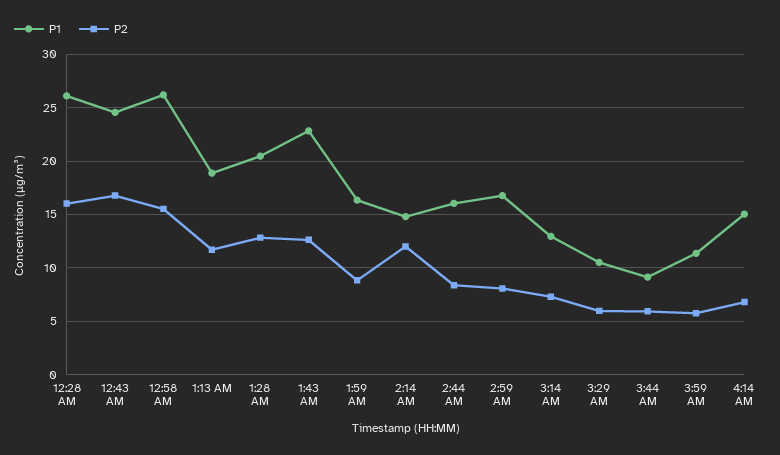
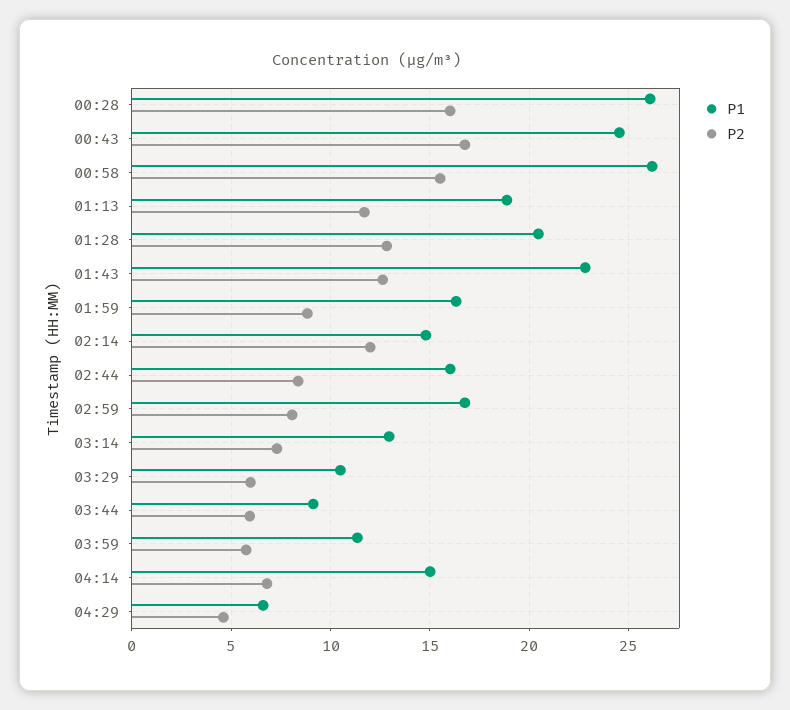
P1, 04:29: none -> 6.5
P2, 04:29: none -> 4.5

